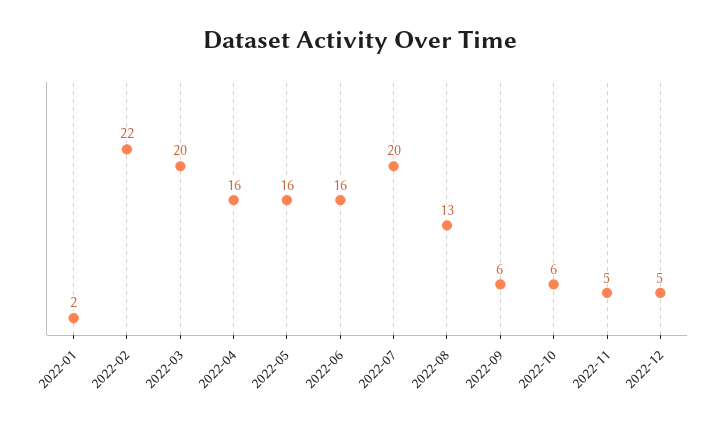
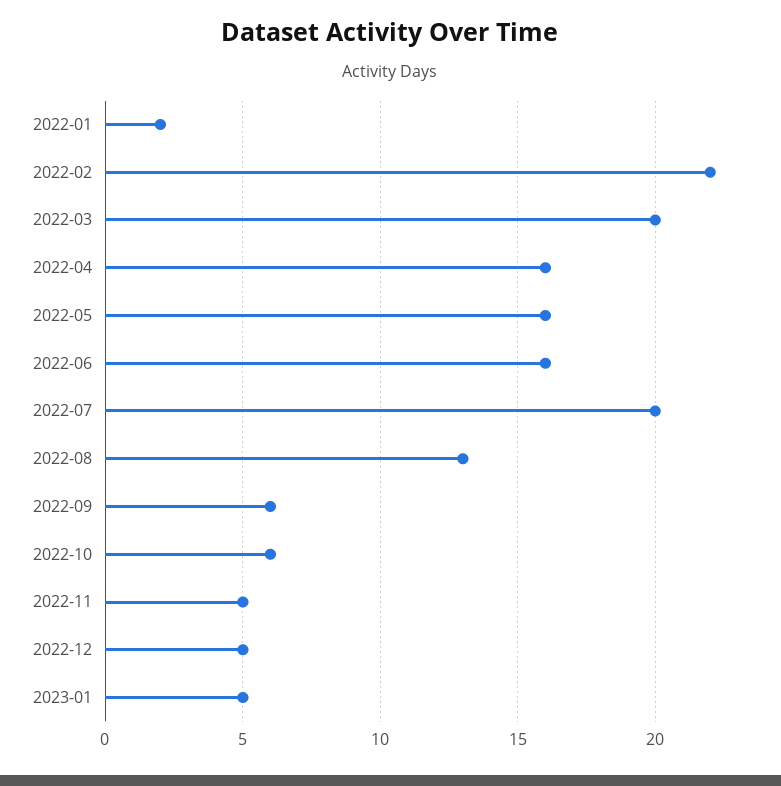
2023-01: none -> 5

